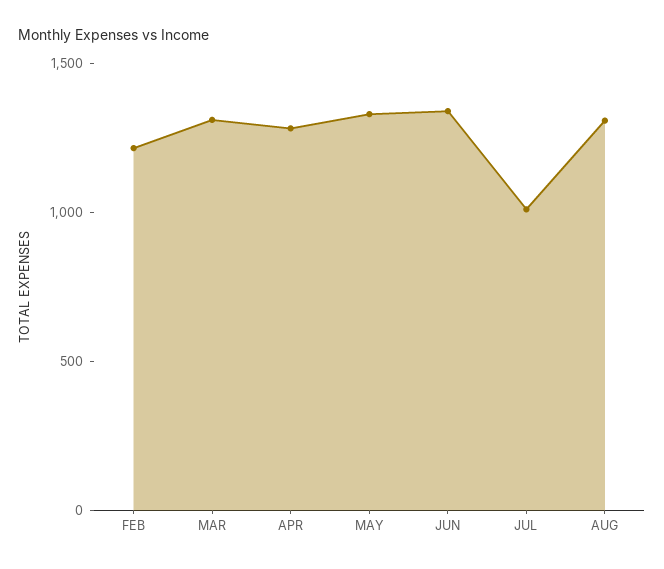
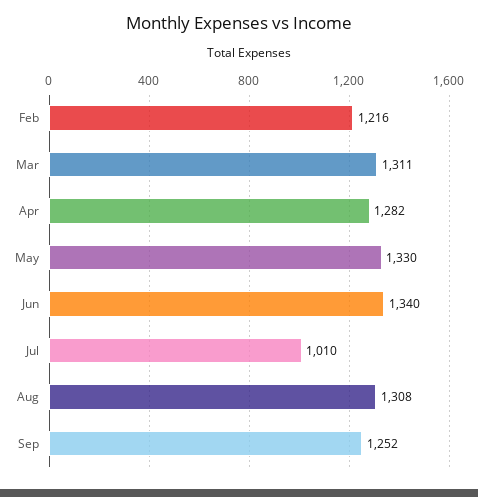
Sep: none -> 1252

